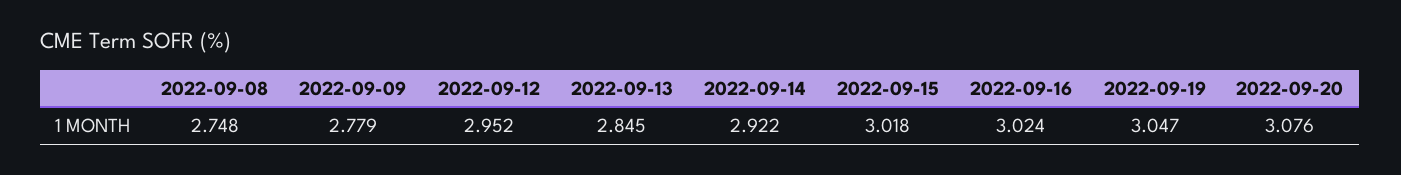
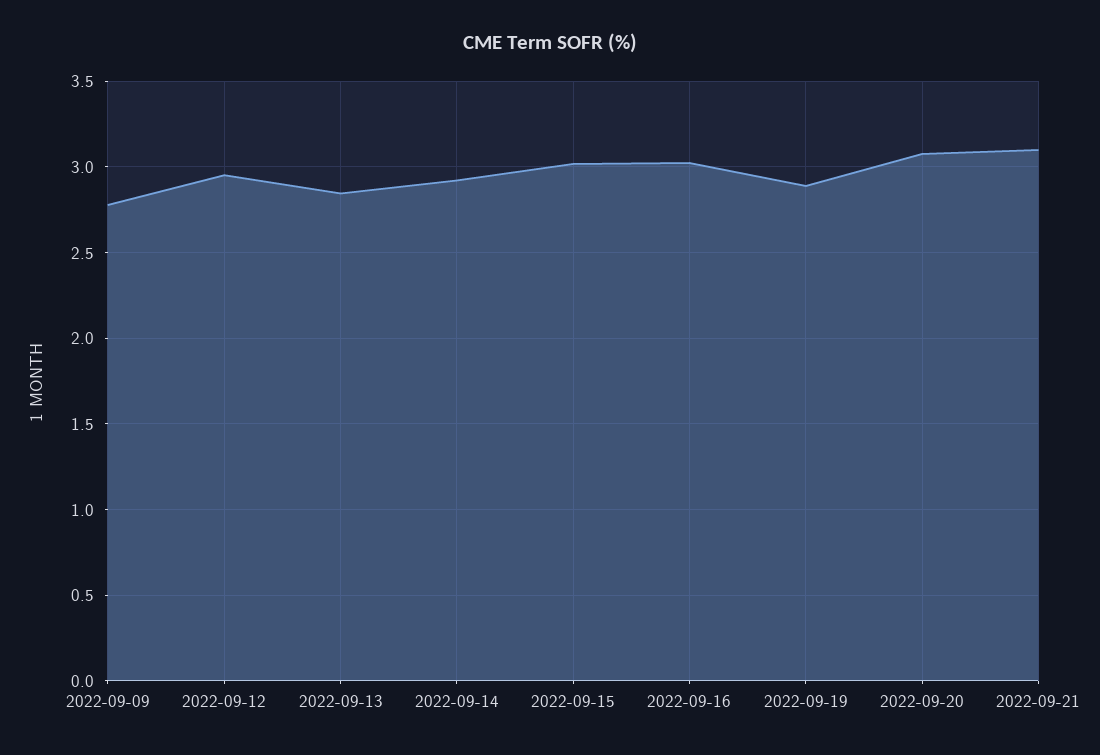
2022-09-08: 2.748 -> none
2022-09-19: 3.047 -> 2.9
2022-09-21: none -> 3.1

